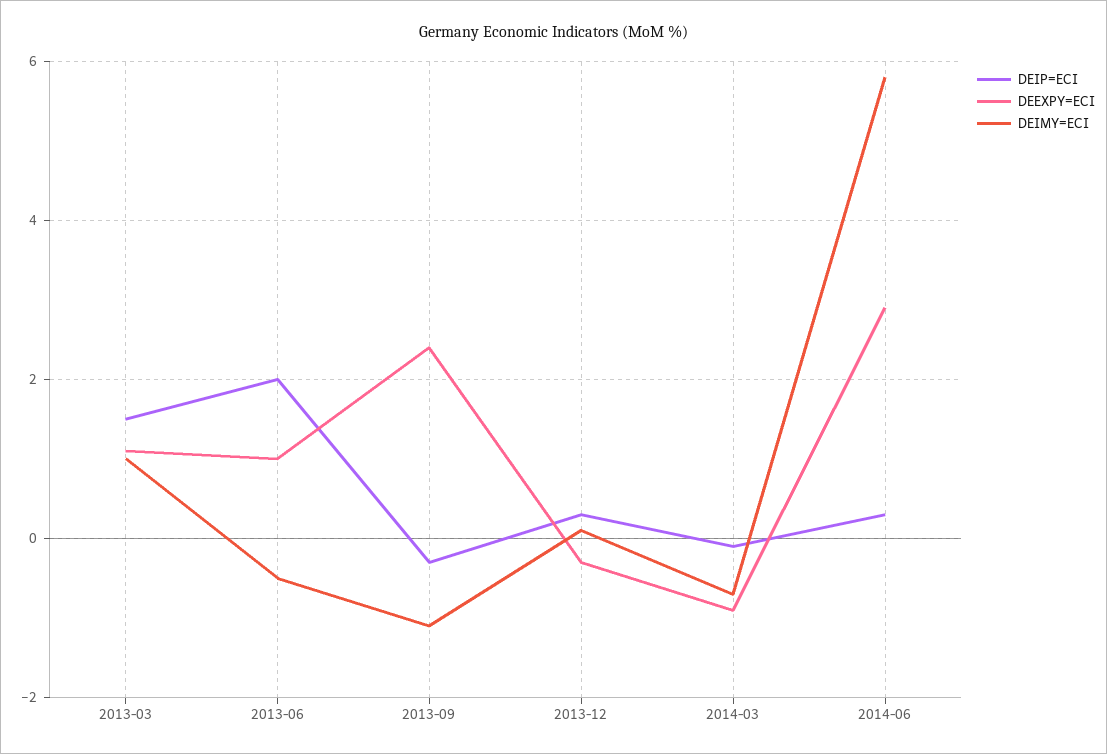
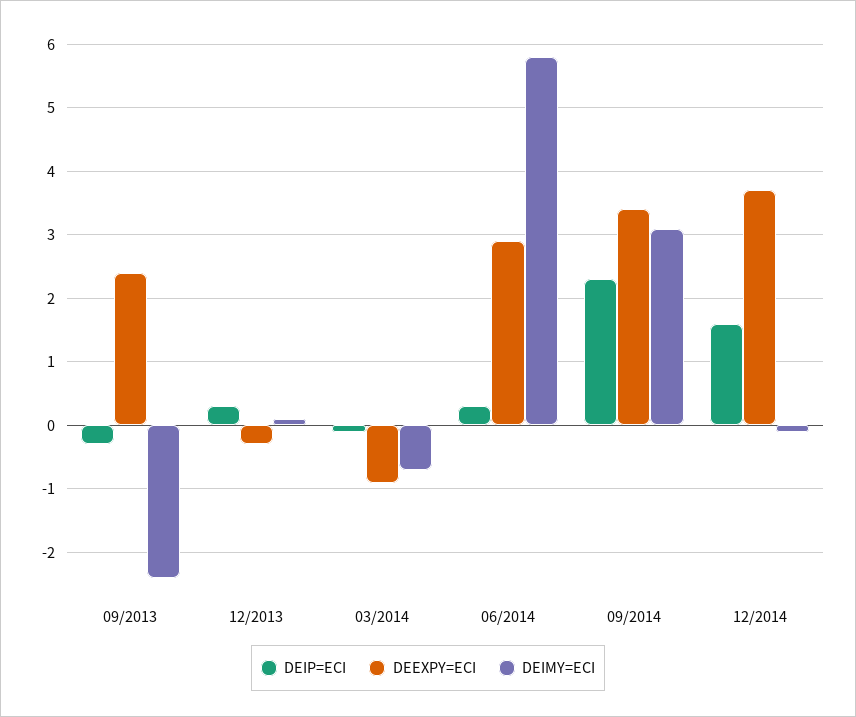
DEIP=ECI, 2013-03: 1.5 -> none
DEEXPY=ECI, 2013-03: 1 -> none
DEIMY=ECI, 2013-03: 1 -> none
DEIP=ECI, 2013-06: 2 -> none
DEEXPY=ECI, 2013-06: 1 -> none
DEIMY=ECI, 2013-06: -0.5 -> none
DEIMY=ECI, 2013-09: -1 -> -2.4
DEIP=ECI, 09/2014: none -> 2.3
DEEXPY=ECI, 09/2014: none -> 3.4
DEIMY=ECI, 09/2014: none -> 3.1
DEIP=ECI, 12/2014: none -> 1.6
DEEXPY=ECI, 12/2014: none -> 3.7
DEIMY=ECI, 12/2014: none -> -0.1

